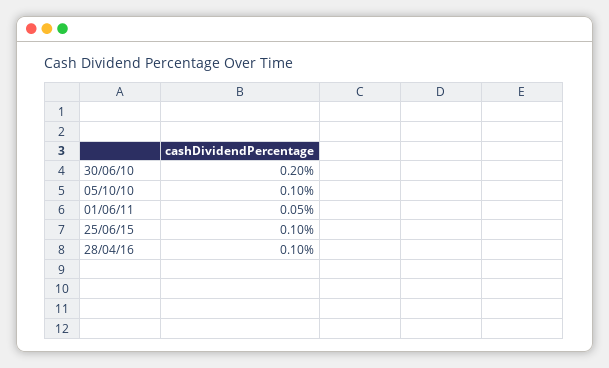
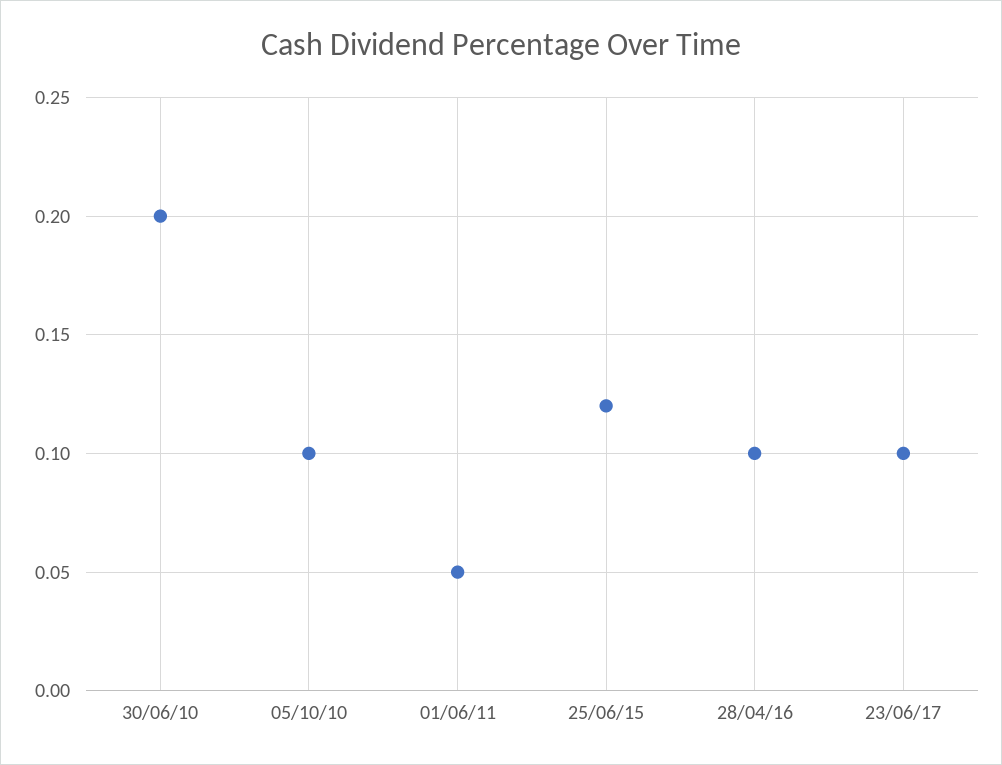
25/06/15: 0.1 -> 0.12
23/06/17: none -> 0.1

